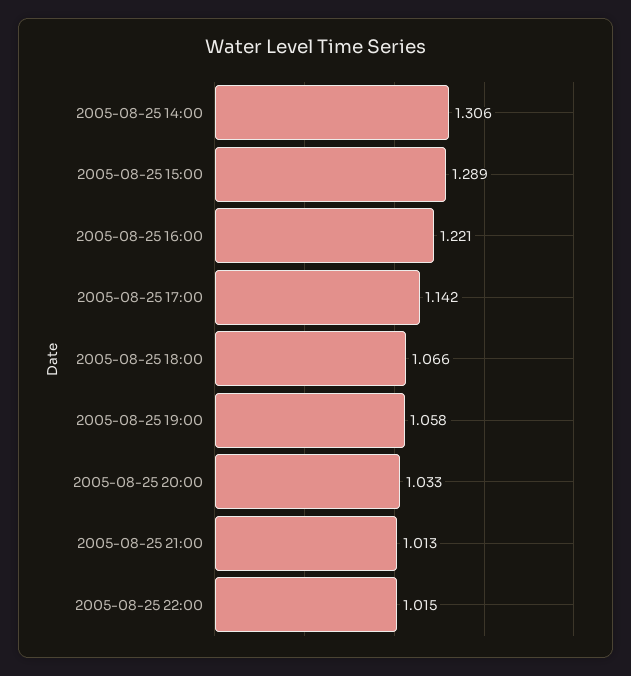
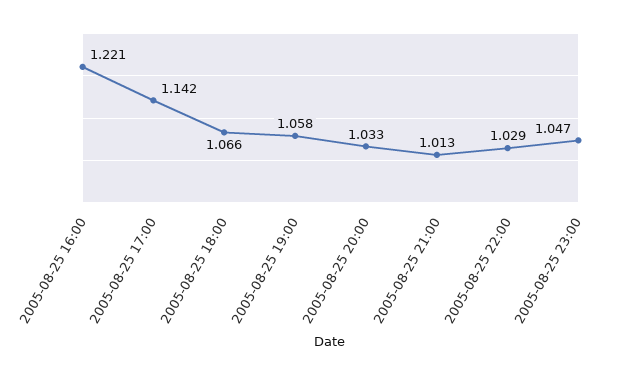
2005-08-25 14:00: 1.306 -> none
2005-08-25 15:00: 1.289 -> none
2005-08-25 22:00: 1.015 -> 1.029
2005-08-25 23:00: none -> 1.047

